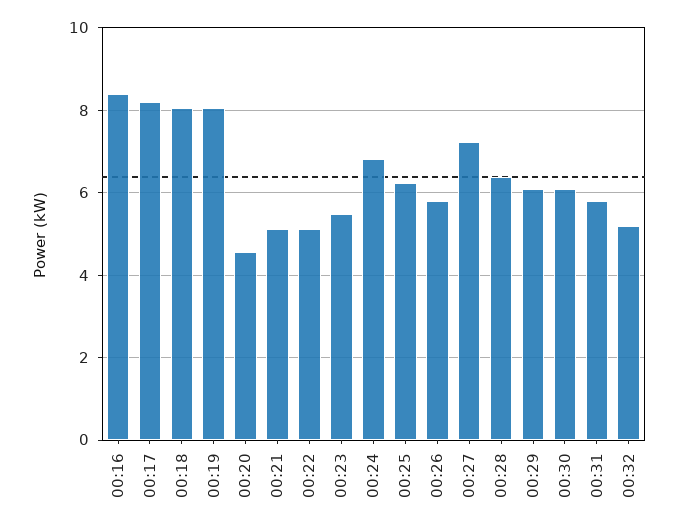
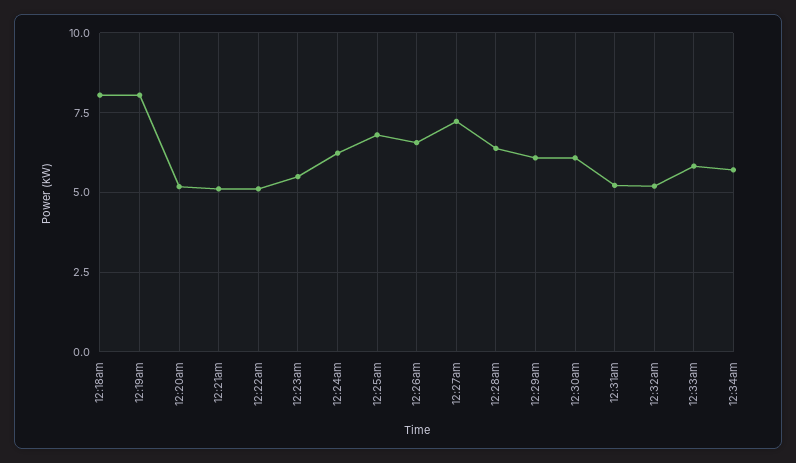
00:16: 8.4 -> none
00:17: 8.2 -> none
00:20: 4.6 -> 5.25
00:24: 6.8 -> 6.25
00:25: 6.2 -> 6.75
00:26: 5.8 -> 6.5
00:31: 5.8 -> 5.25
12:33am: none -> 5.75
12:34am: none -> 5.75

